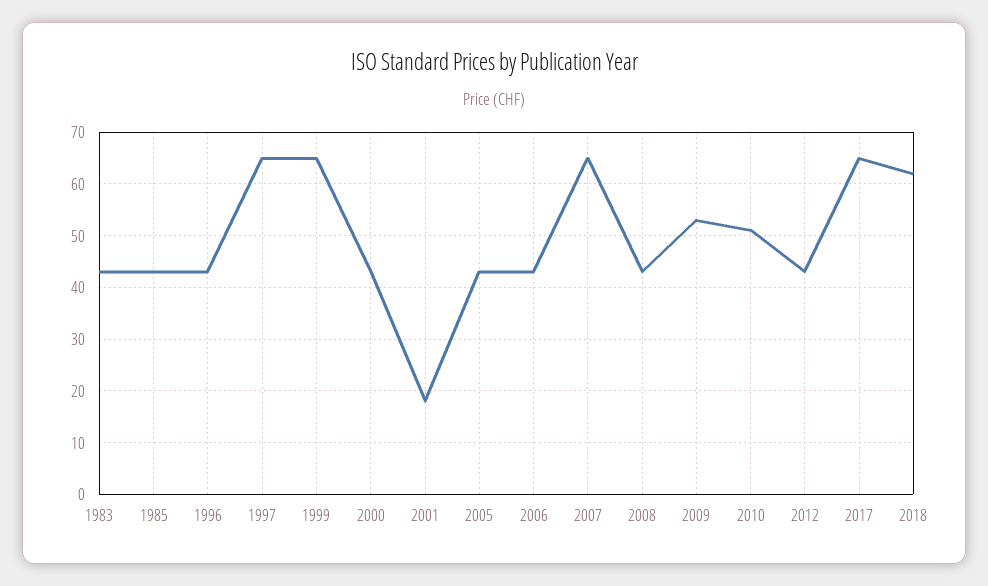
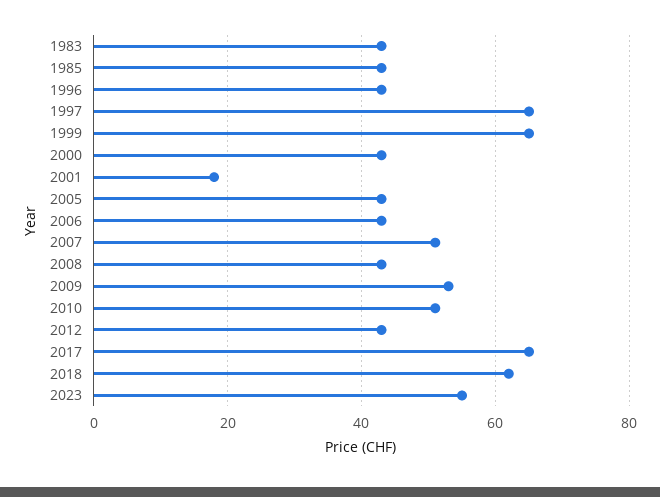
2007: 65 -> 50
2023: none -> 55

